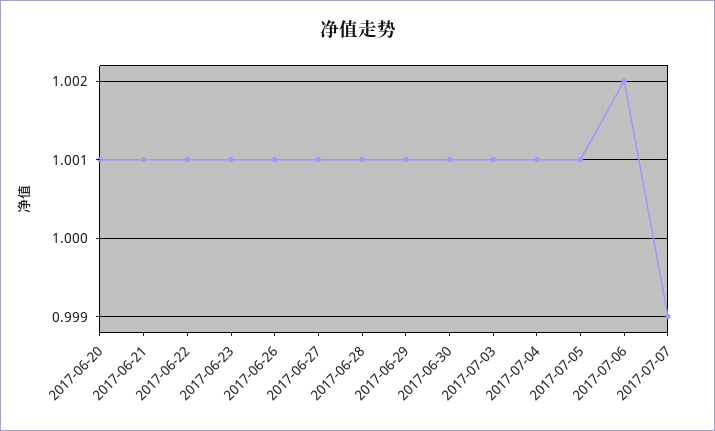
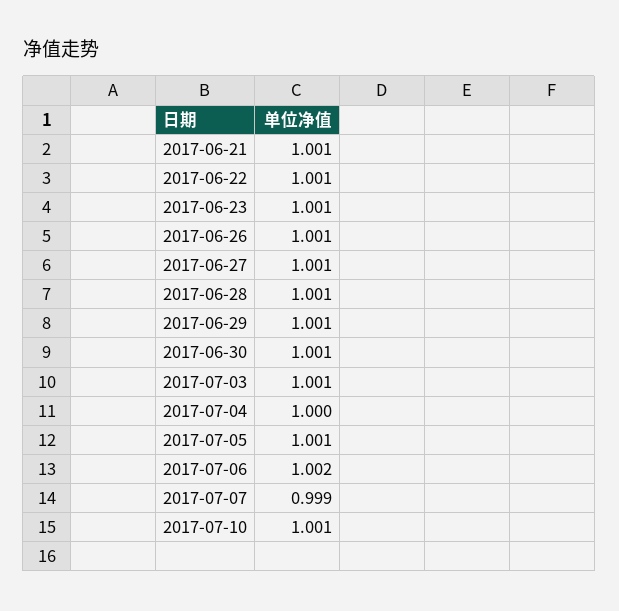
2017-06-20: 1.001 -> none
2017-07-04: 1.001 -> 1
2017-07-10: none -> 1.001

